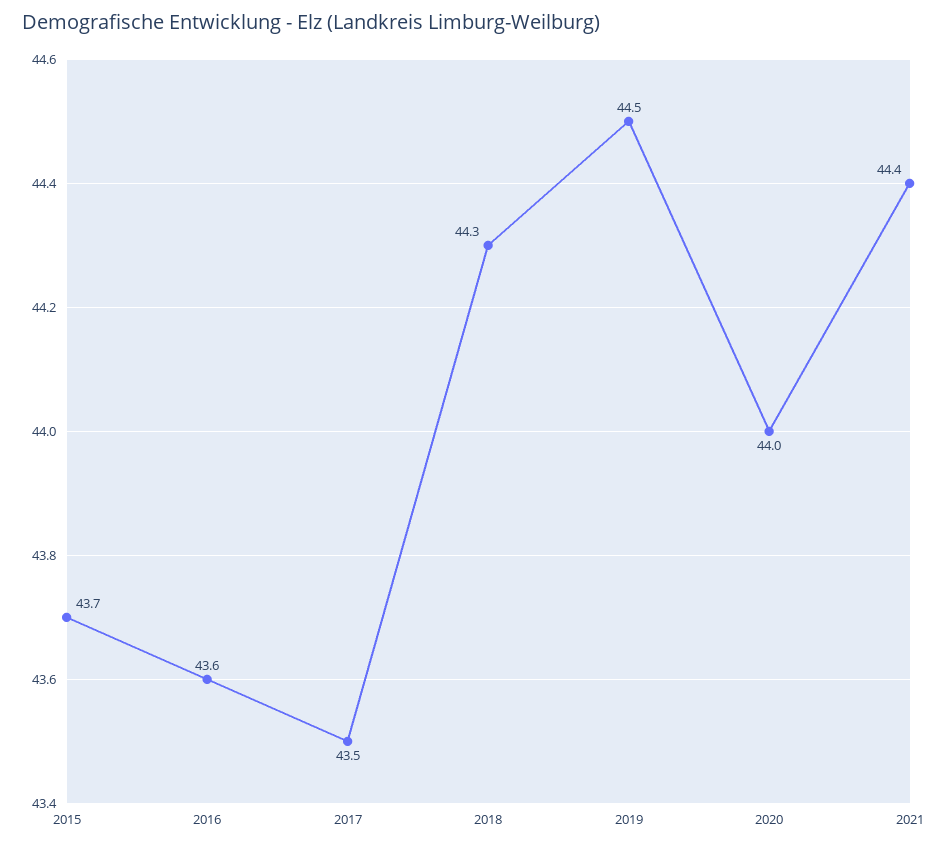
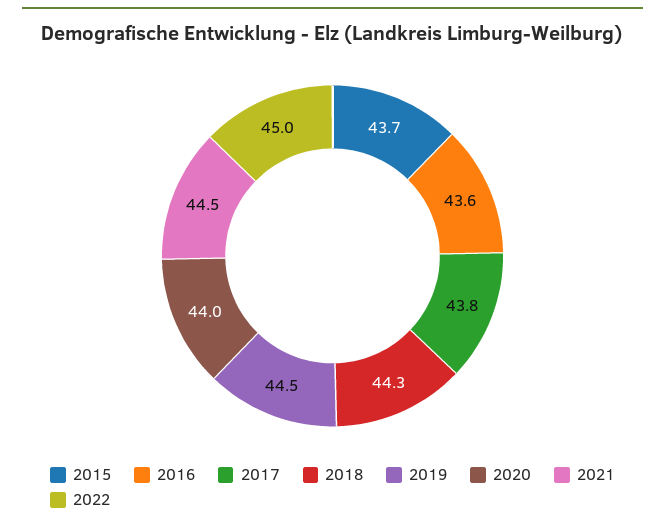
2017: 43.5 -> 43.8
2021: 44.4 -> 44.5
2022: none -> 45

